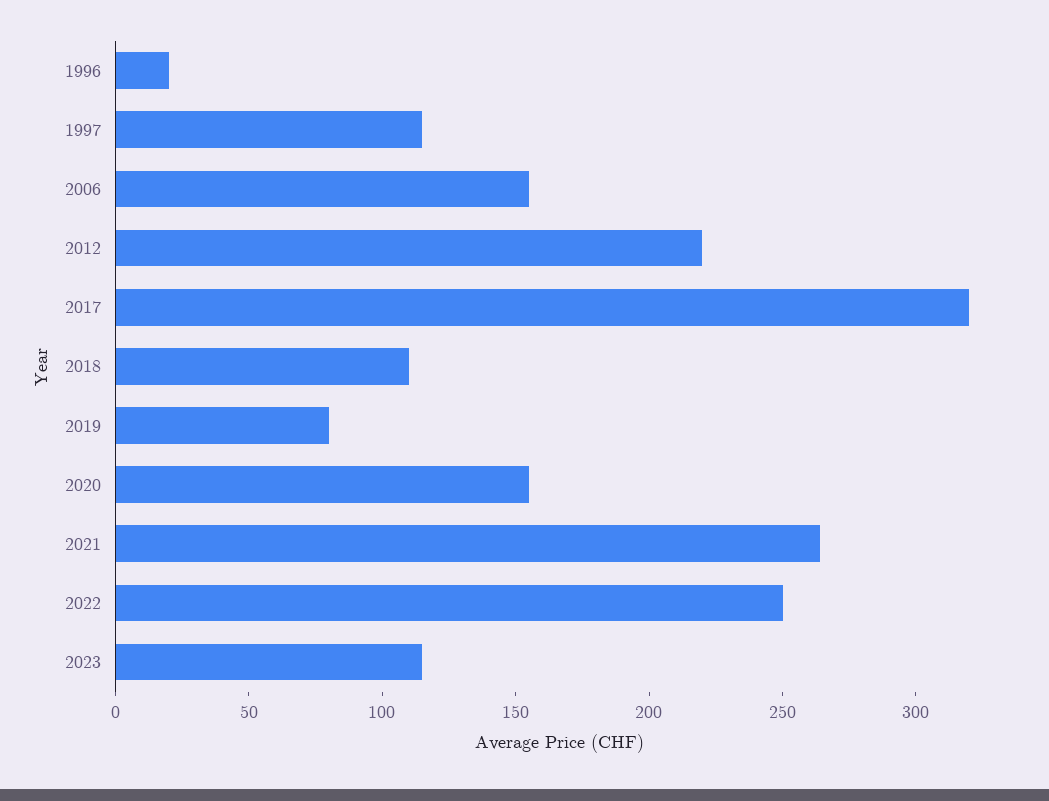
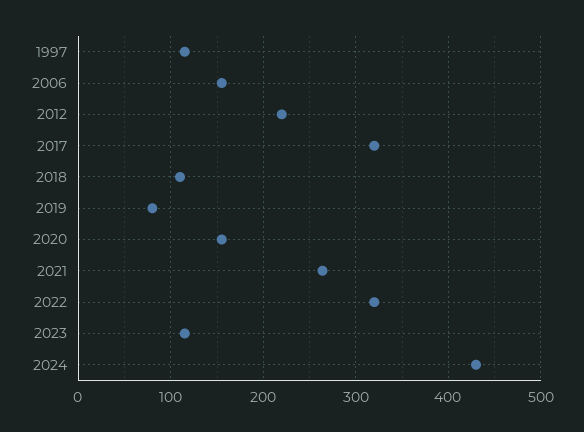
1996: 20 -> none
2022: 250 -> 320
2024: none -> 430

